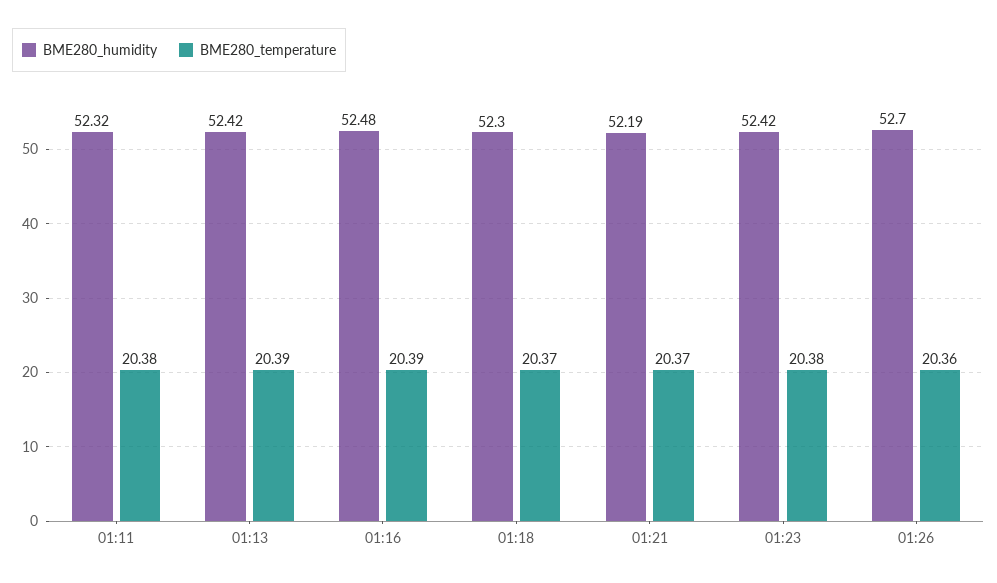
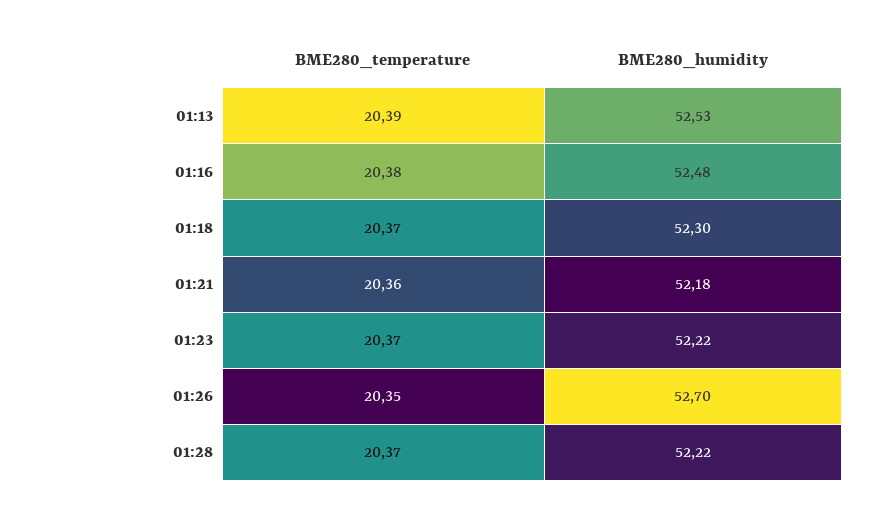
BME280_humidity, 01:11: 52.32 -> none
BME280_temperature, 01:11: 20.38 -> none
BME280_humidity, 01:13: 52.42 -> 52.53
BME280_temperature, 01:16: 20.39 -> 20.38
BME280_humidity, 01:21: 52.19 -> 52.18
BME280_temperature, 01:21: 20.37 -> 20.36
BME280_humidity, 01:23: 52.42 -> 52.22
BME280_temperature, 01:23: 20.38 -> 20.37
BME280_temperature, 01:26: 20.36 -> 20.35
BME280_temperature, 01:28: none -> 20.37
BME280_humidity, 01:28: none -> 52.22

